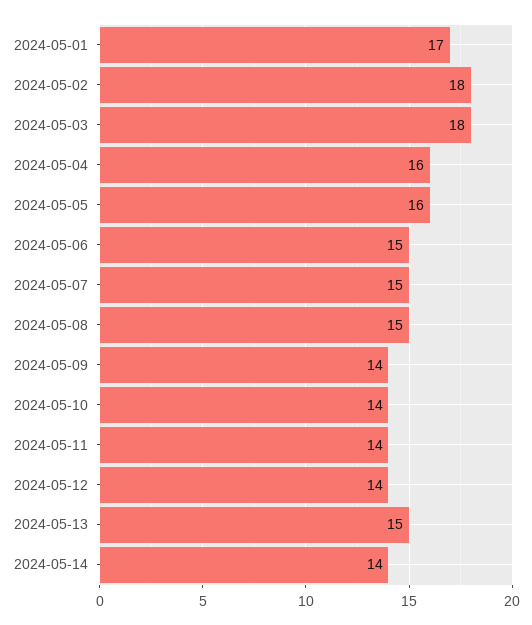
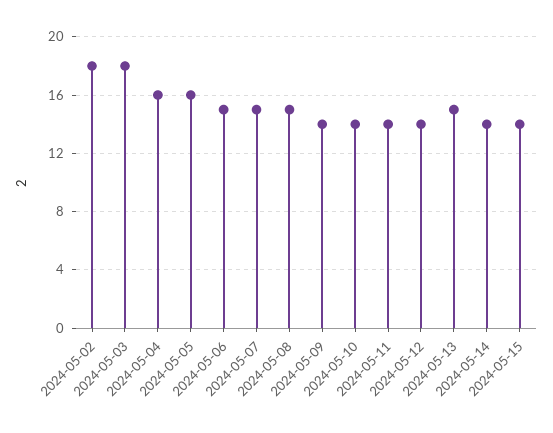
2024-05-01: 17 -> none
2024-05-15: none -> 14

